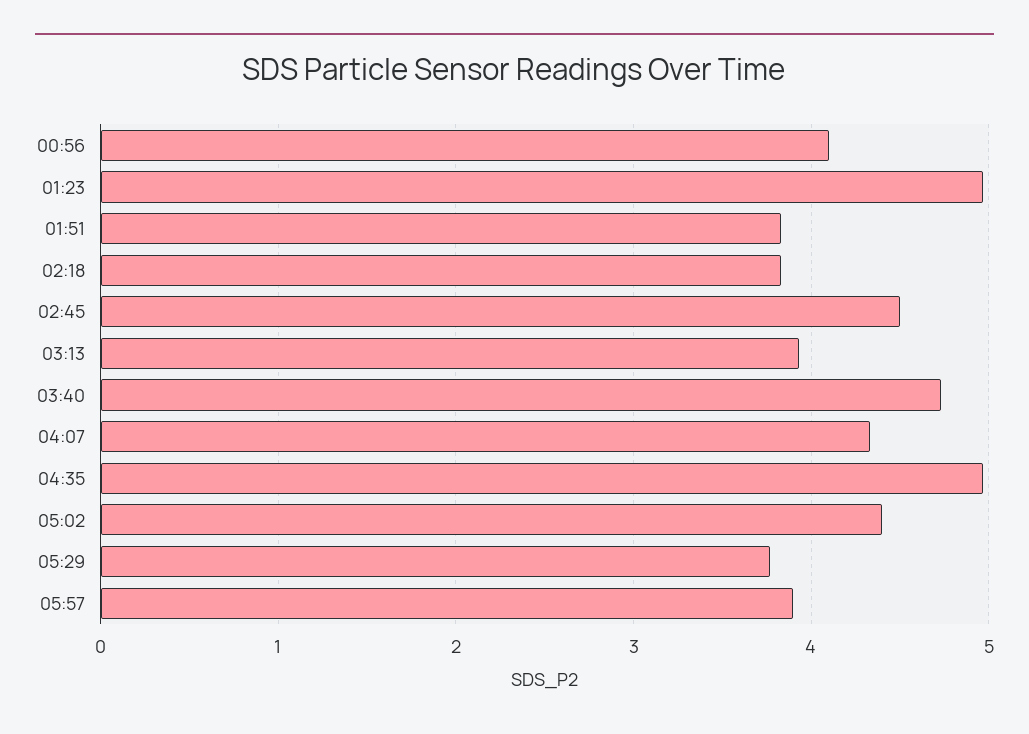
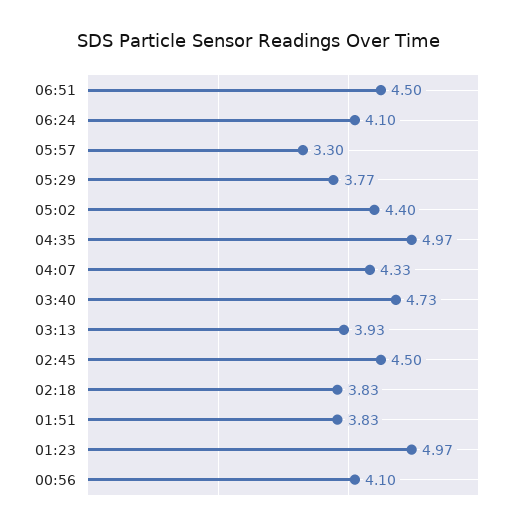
05:57: 3.9 -> 3.3
06:51: none -> 4.5
06:24: none -> 4.1

